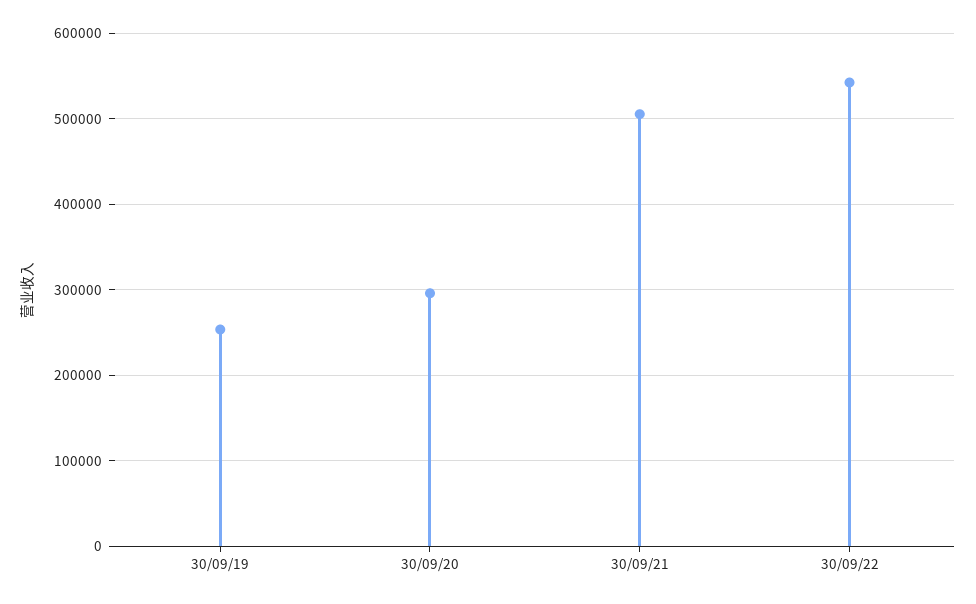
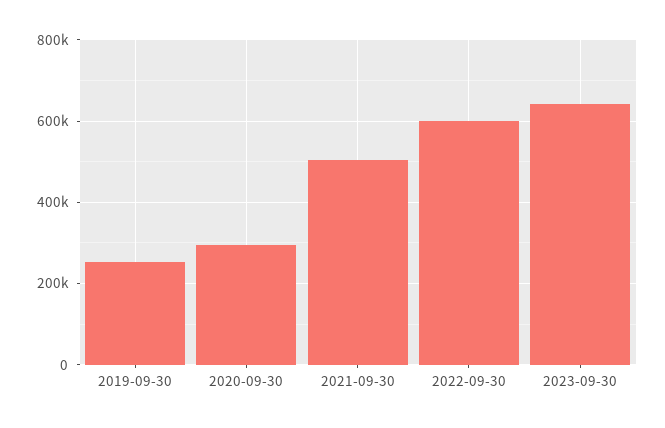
30/09/22: 540000 -> 600000
2023-09-30: none -> 640000

